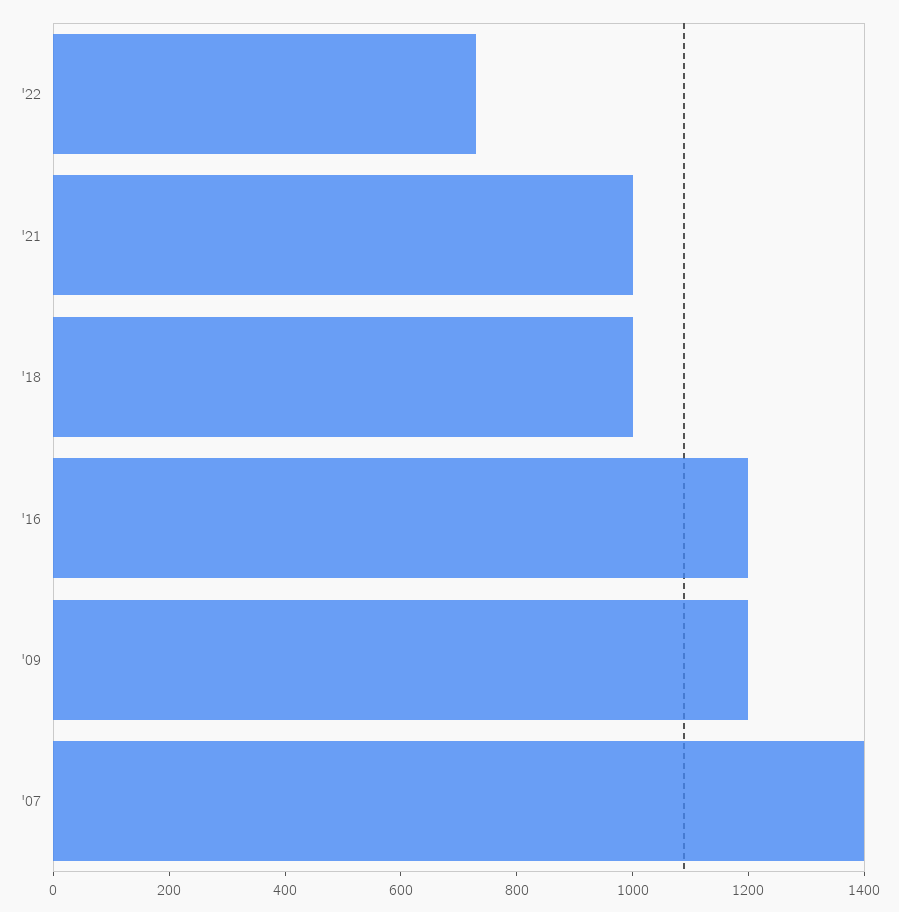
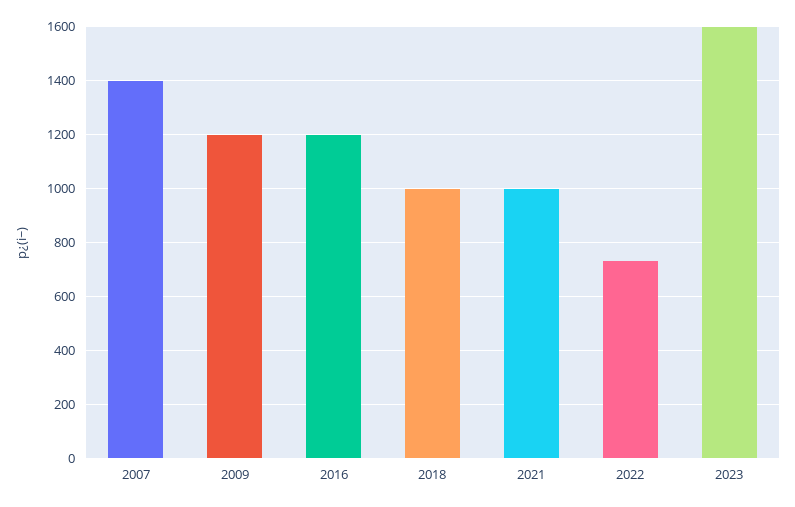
2023: none -> 1600

